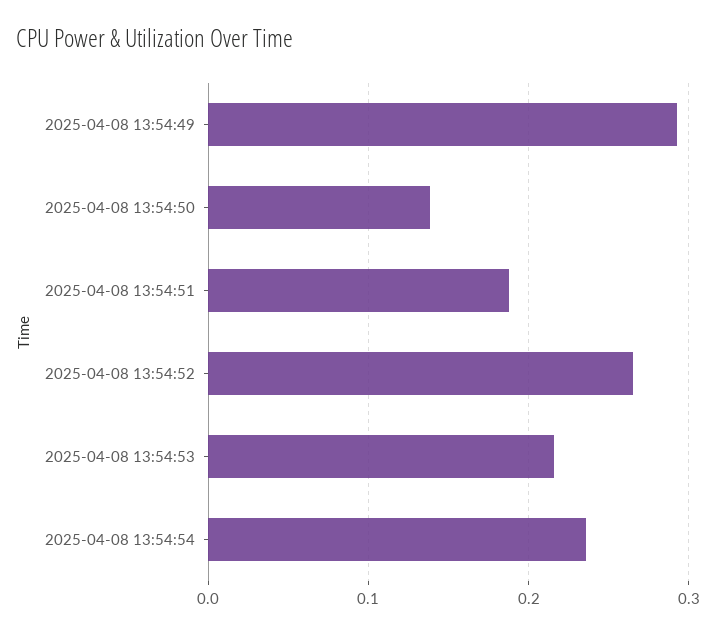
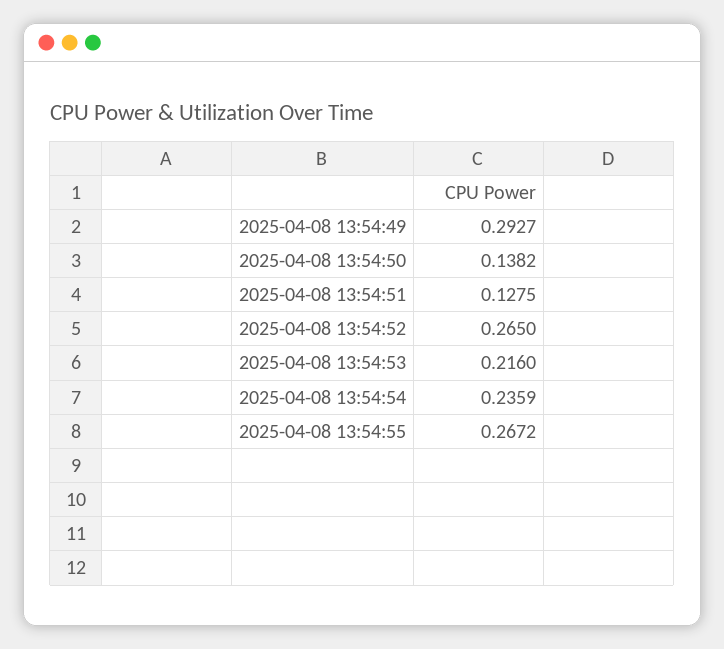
2025-04-08 13:54:51: 0.19 -> 0.1275
2025-04-08 13:54:55: none -> 0.2672

